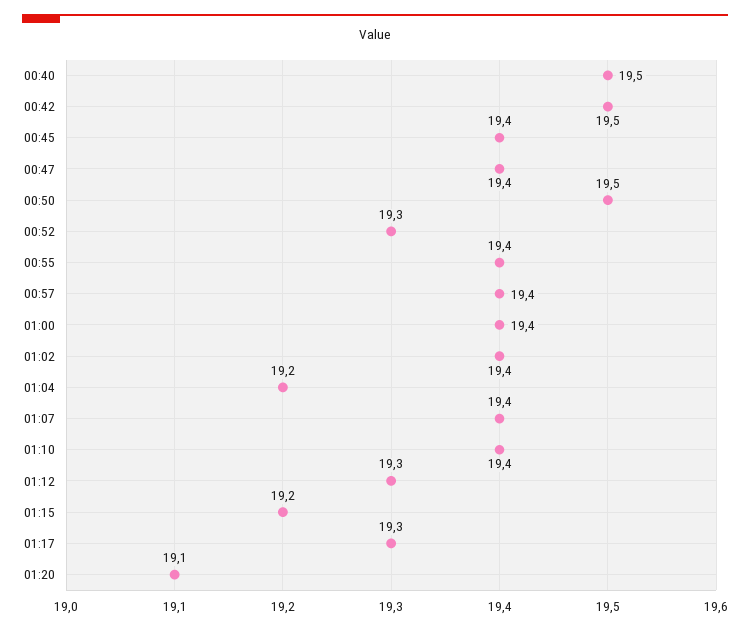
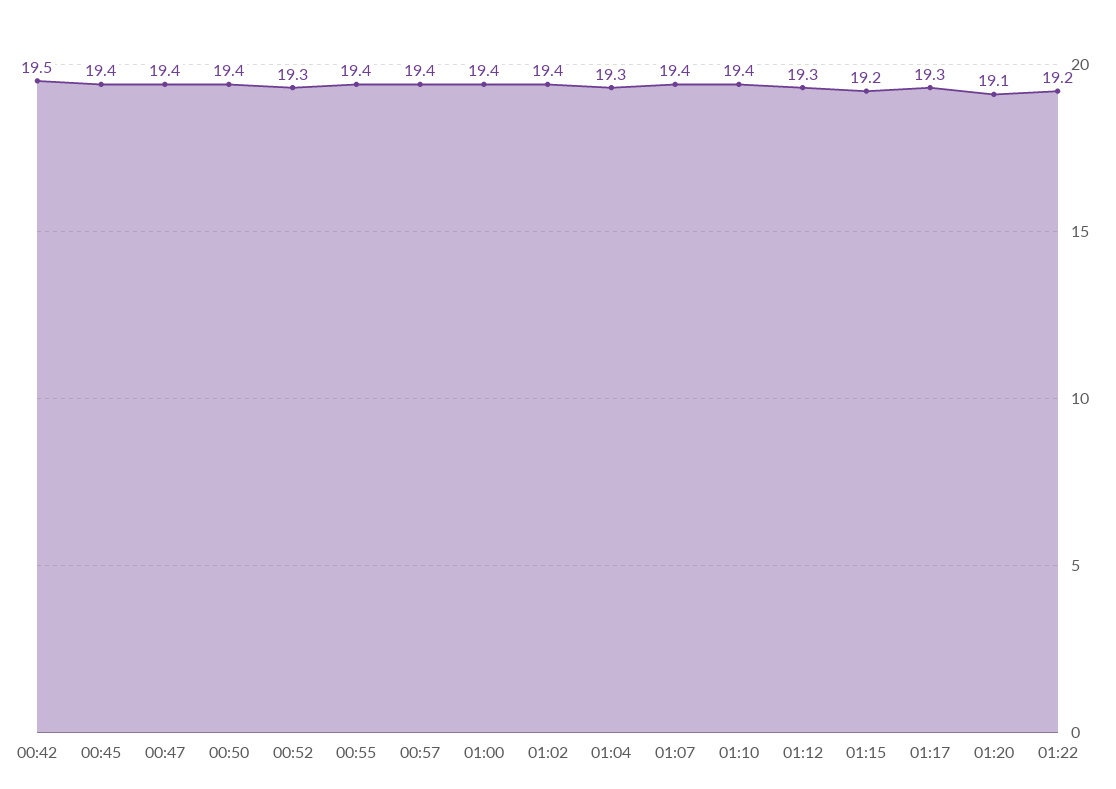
00:40: 19.5 -> none
00:50: 19.5 -> 19.4
01:04: 19.2 -> 19.3
01:22: none -> 19.2

